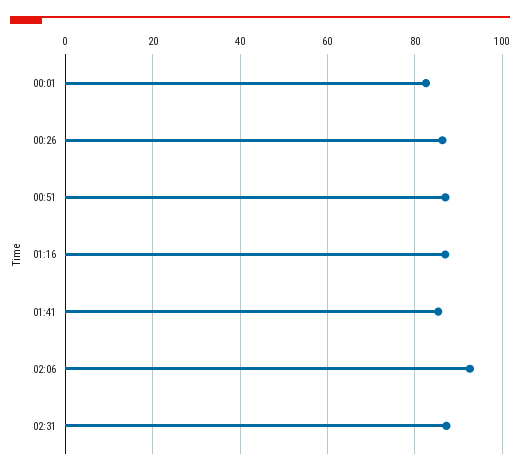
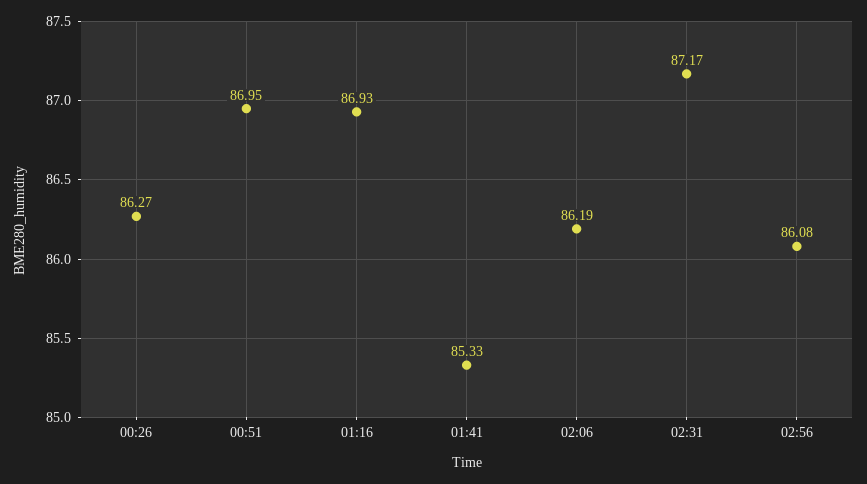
00:01: 82 -> none
02:06: 92 -> 86.19
02:56: none -> 86.08

